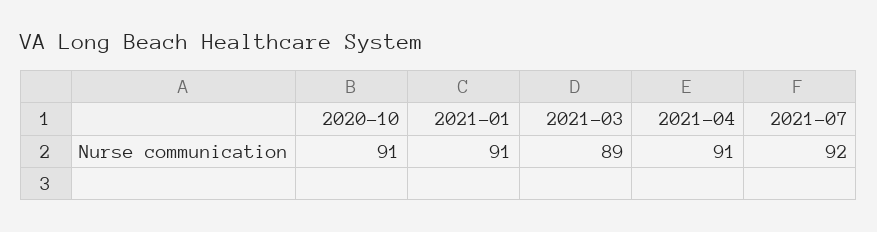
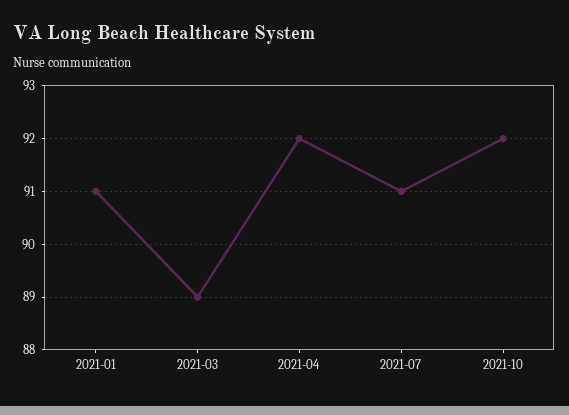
2020-10: 91 -> none
2021-04: 91 -> 92
2021-07: 92 -> 91
2021-10: none -> 92

